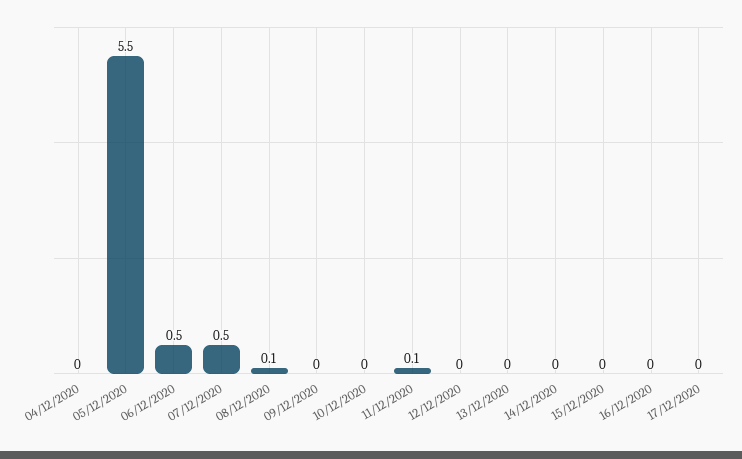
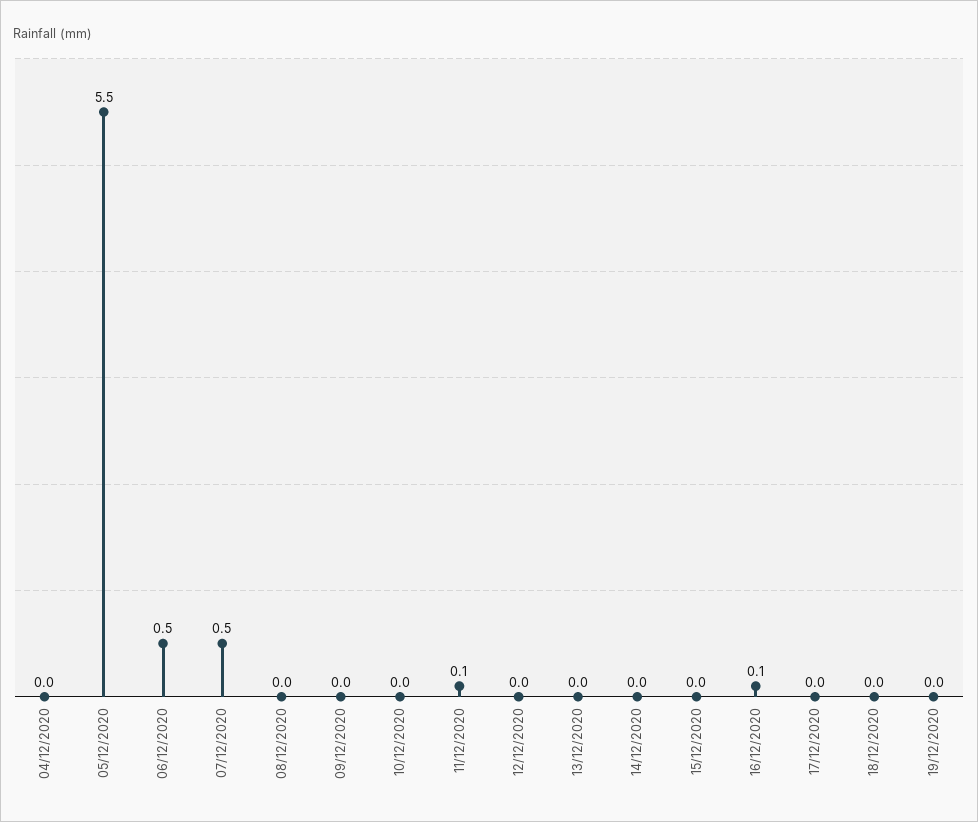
08/12/2020: 0.1 -> 0
16/12/2020: 0 -> 0.1
18/12/2020: none -> 0
19/12/2020: none -> 0

